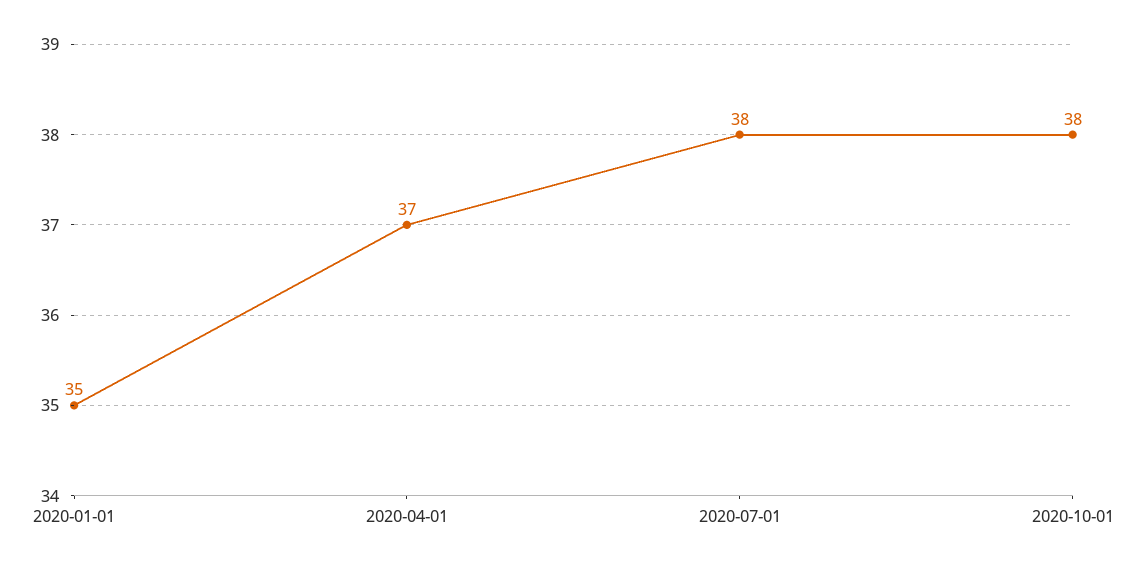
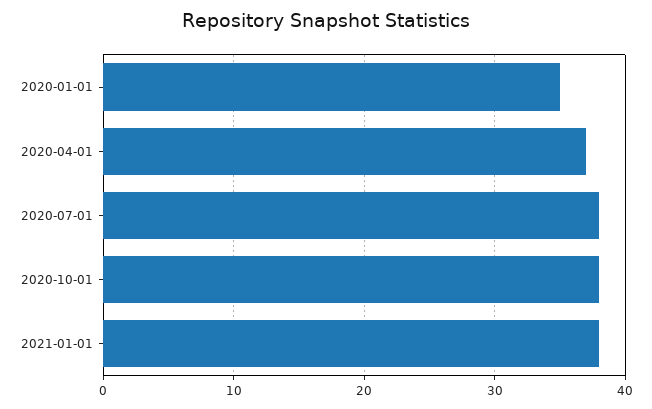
2021-01-01: none -> 38

